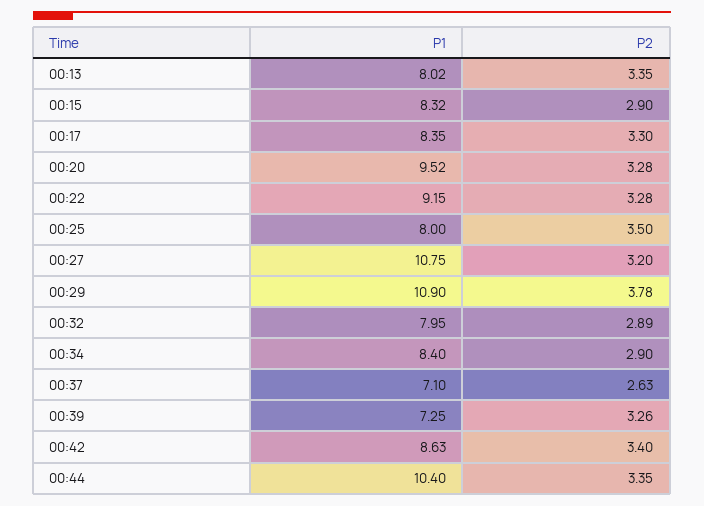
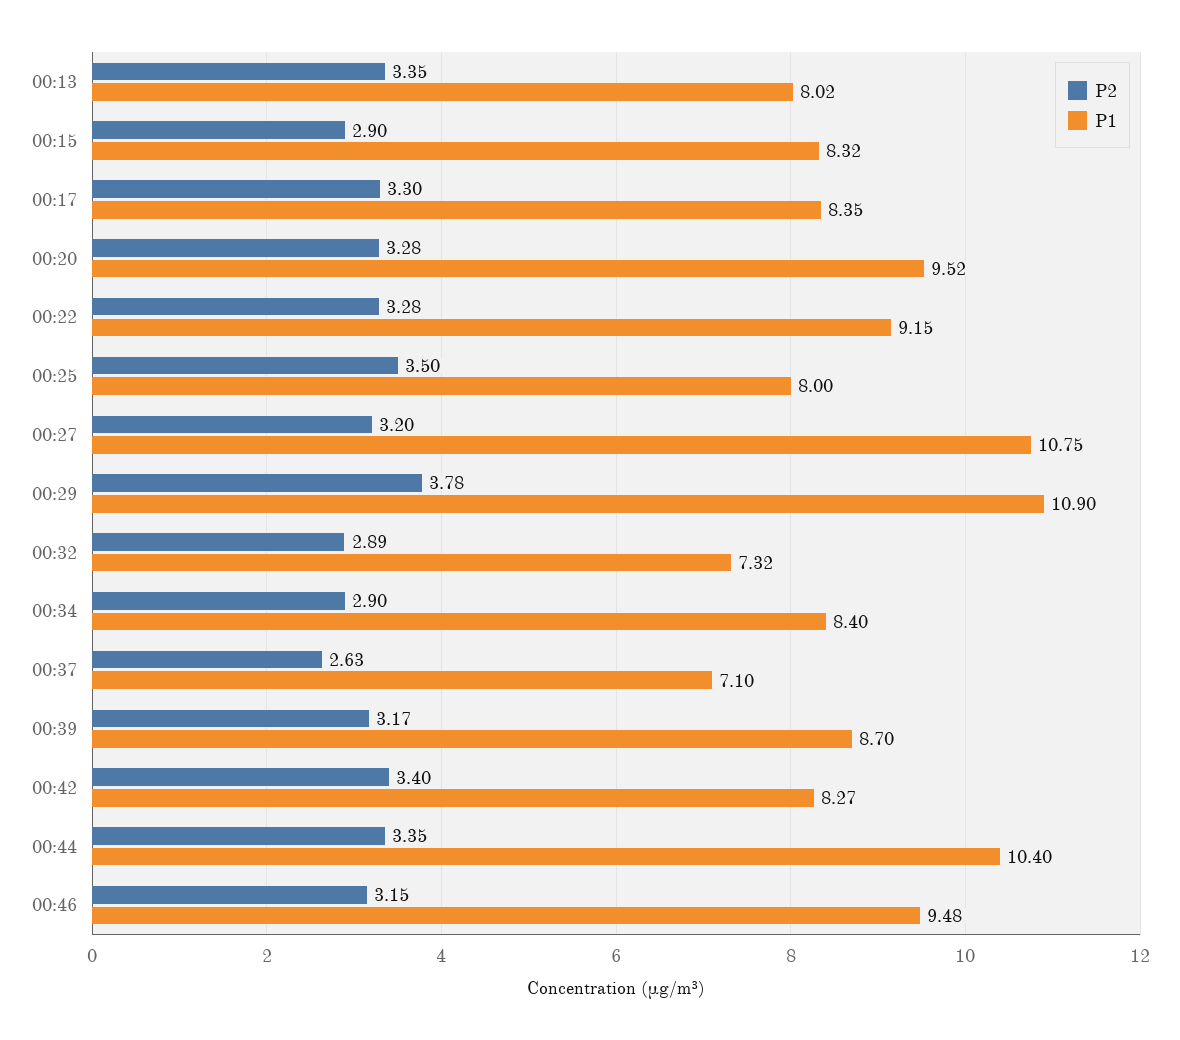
P1, 00:32: 7.95 -> 7.32
P1, 00:39: 7.25 -> 8.7
P2, 00:39: 3.26 -> 3.17
P1, 00:42: 8.63 -> 8.27
P2, 00:46: none -> 3.15
P1, 00:46: none -> 9.48

